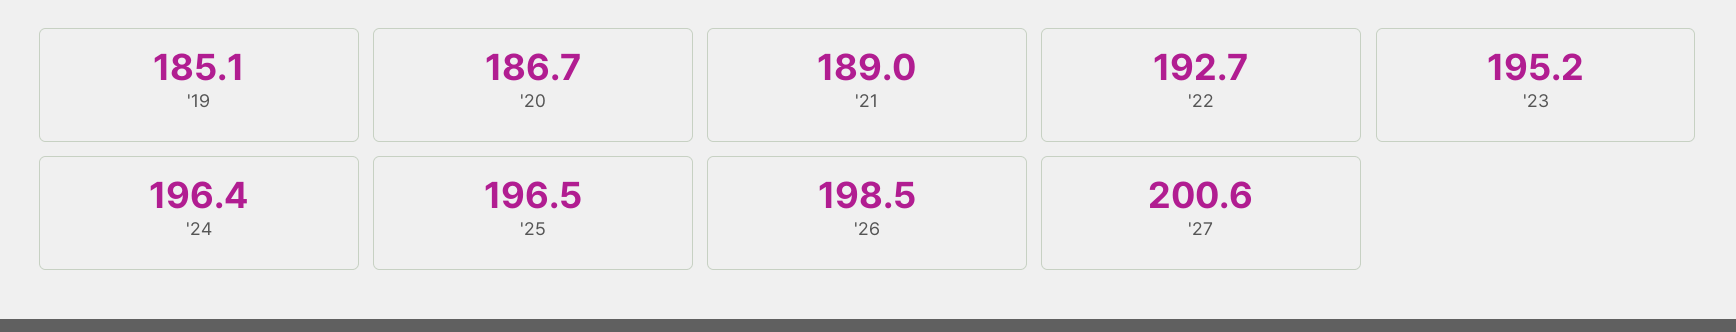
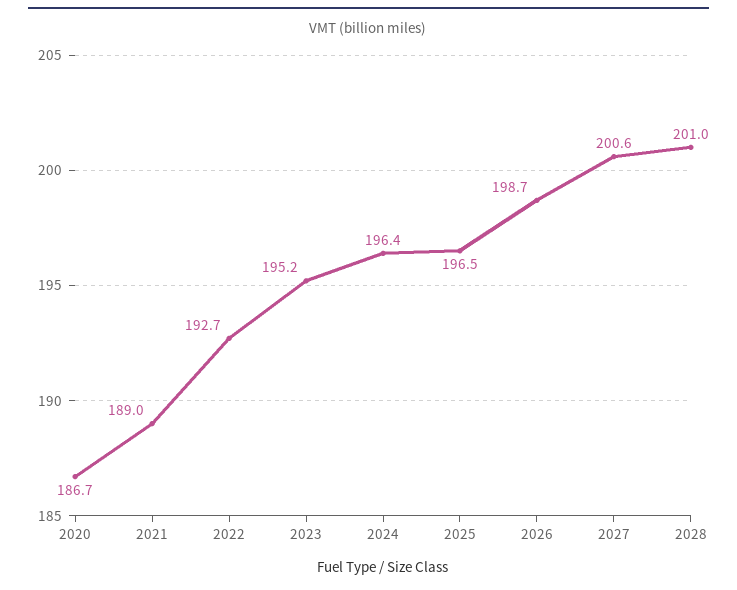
'19: 185.1 -> none
'26: 198.5 -> 198.7
2028: none -> 201

